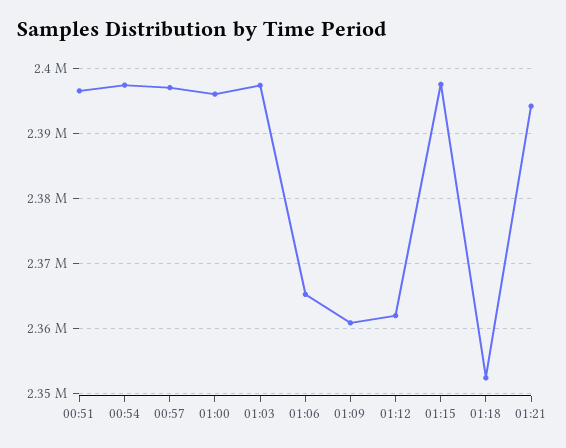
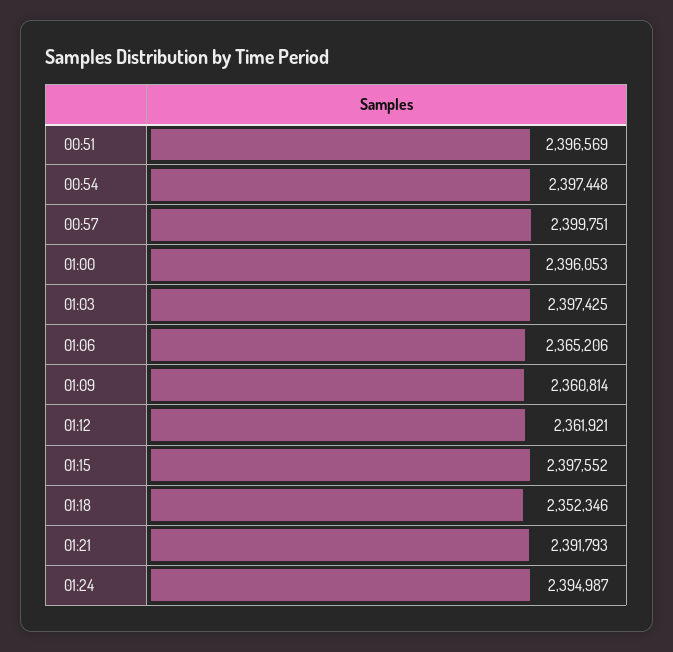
00:57: 2397000 -> 2399751
01:21: 2394000 -> 2391793
01:24: none -> 2394987

